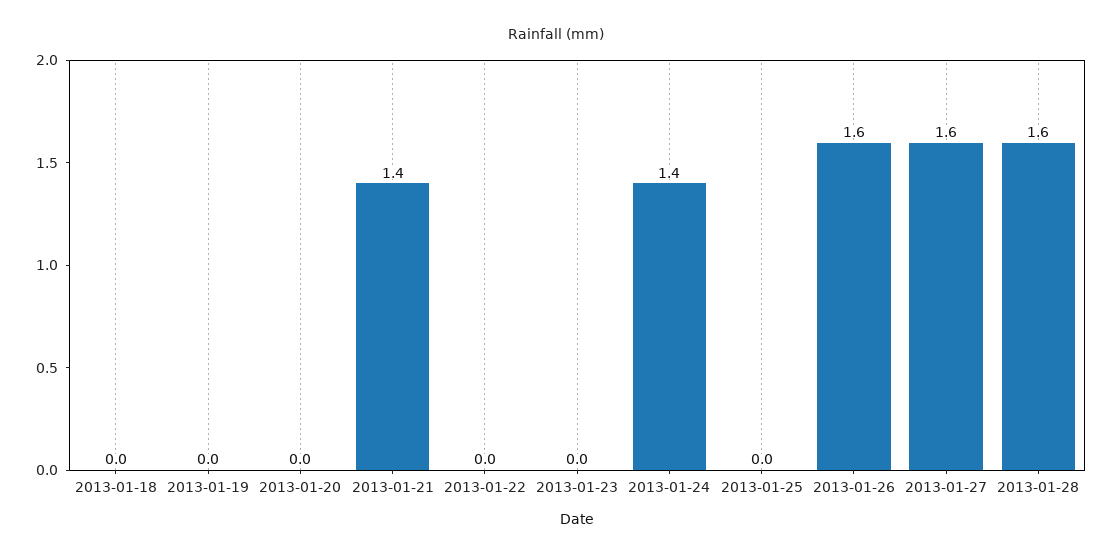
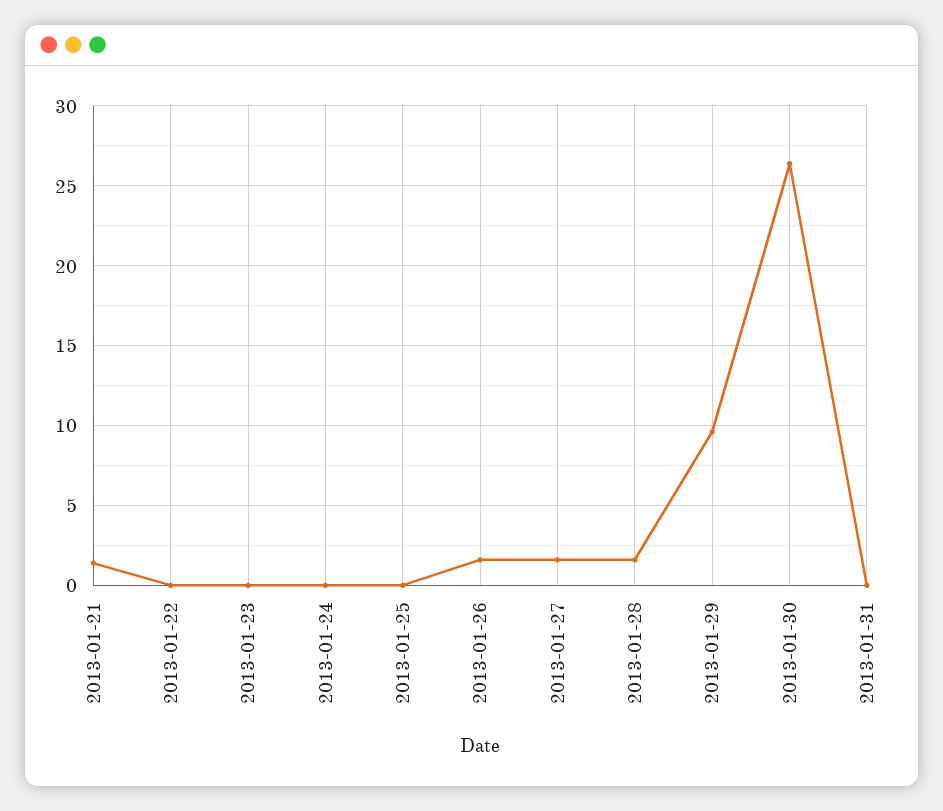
2013-01-18: 0 -> none
2013-01-19: 0 -> none
2013-01-20: 0 -> none
2013-01-24: 1.4 -> 0
2013-01-29: none -> 9.5
2013-01-30: none -> 26.5
2013-01-31: none -> 0

